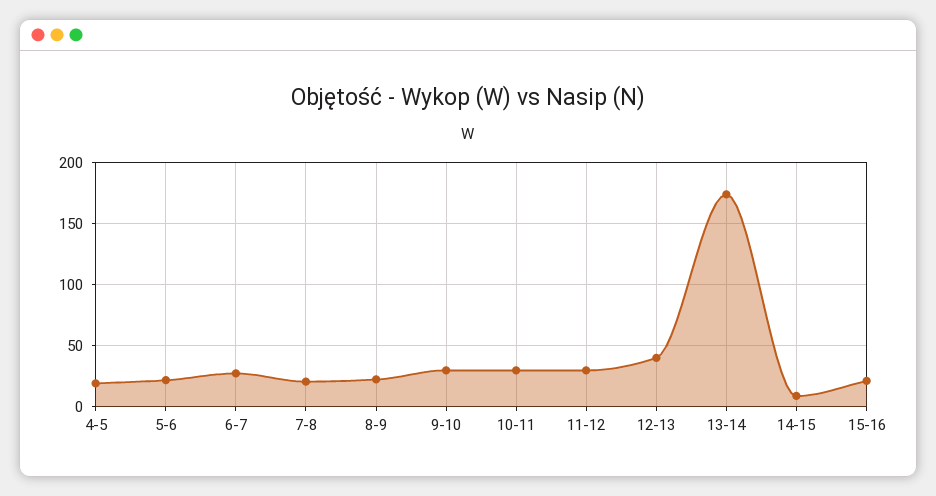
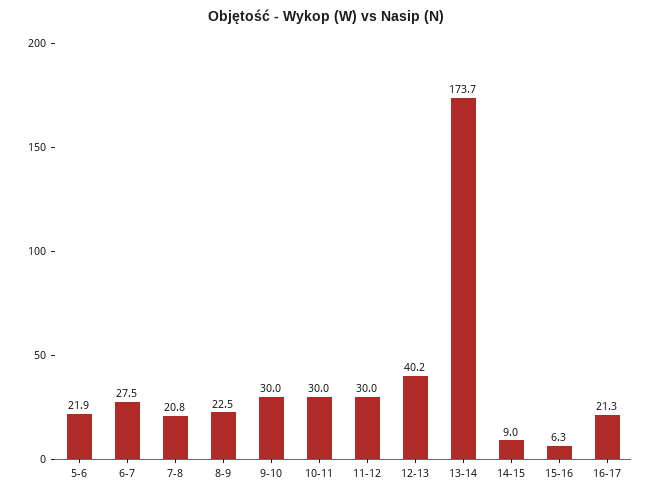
4-5: 20 -> none
15-16: 20 -> 6.3
16-17: none -> 21.3

